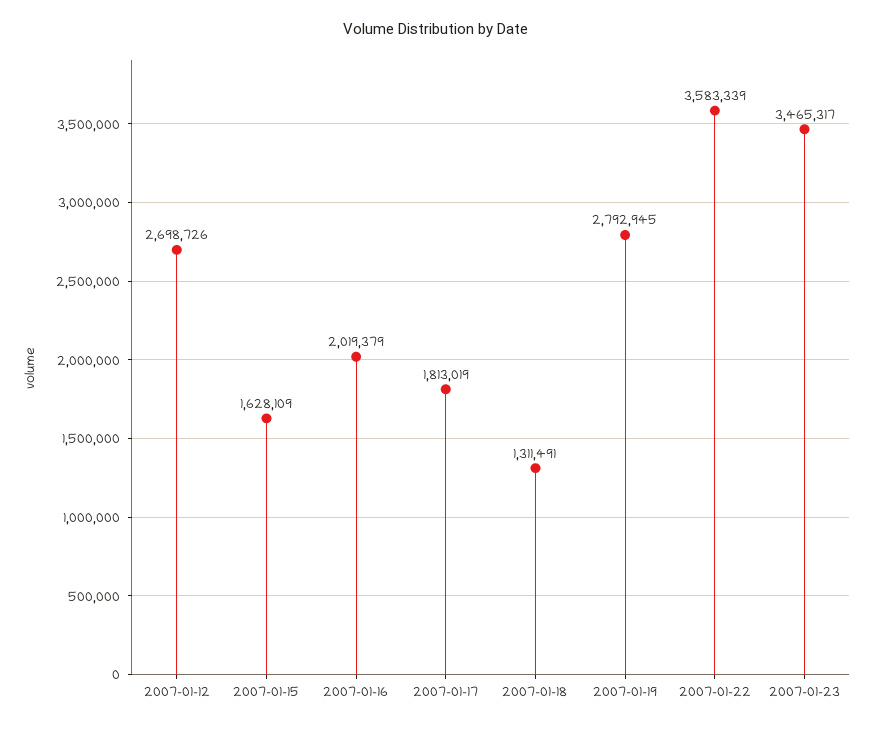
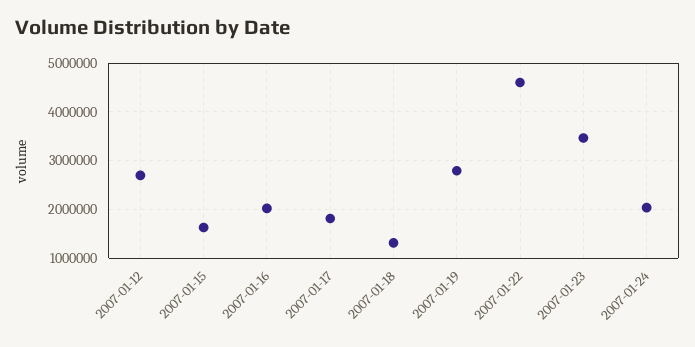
2007-01-22: 3583339 -> 4600000
2007-01-24: none -> 2000000

